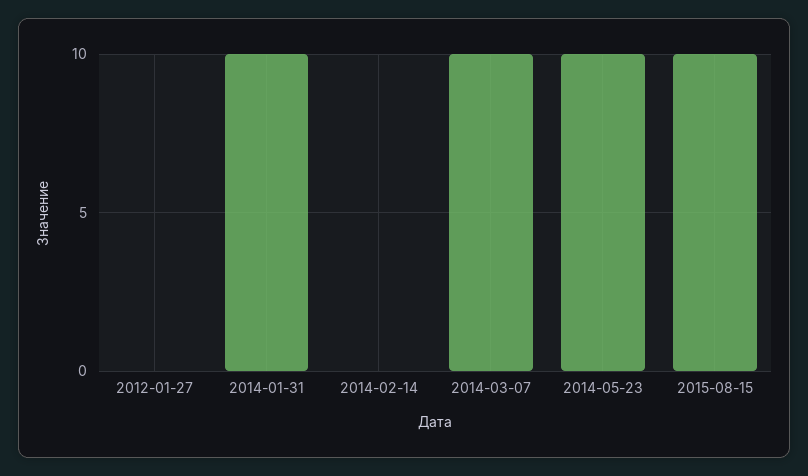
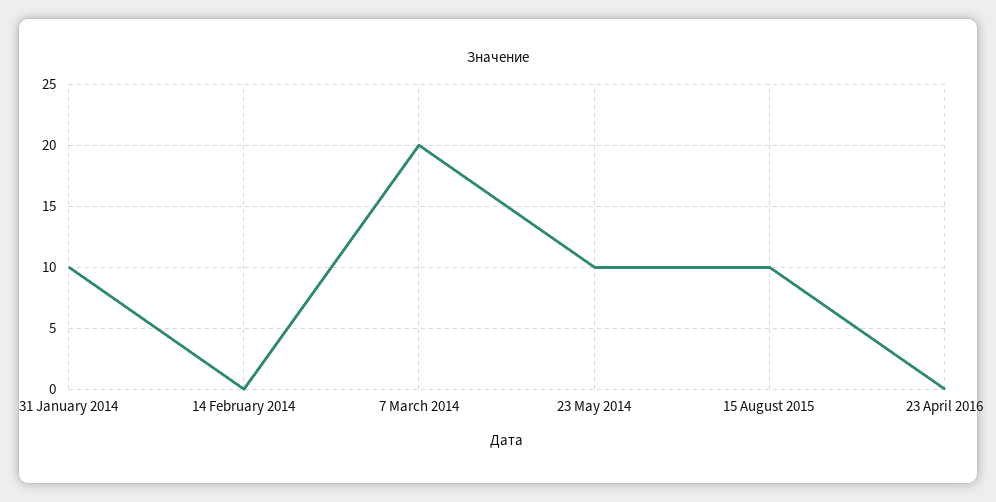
2012-01-27: 0 -> none
2014-03-07: 10 -> 20
23 April 2016: none -> 0

